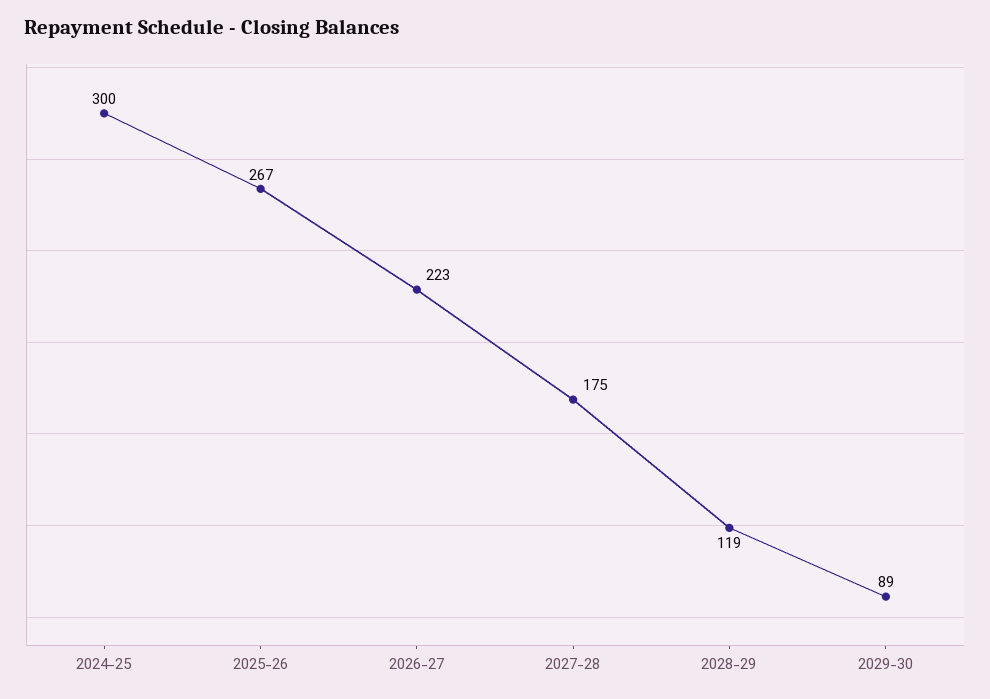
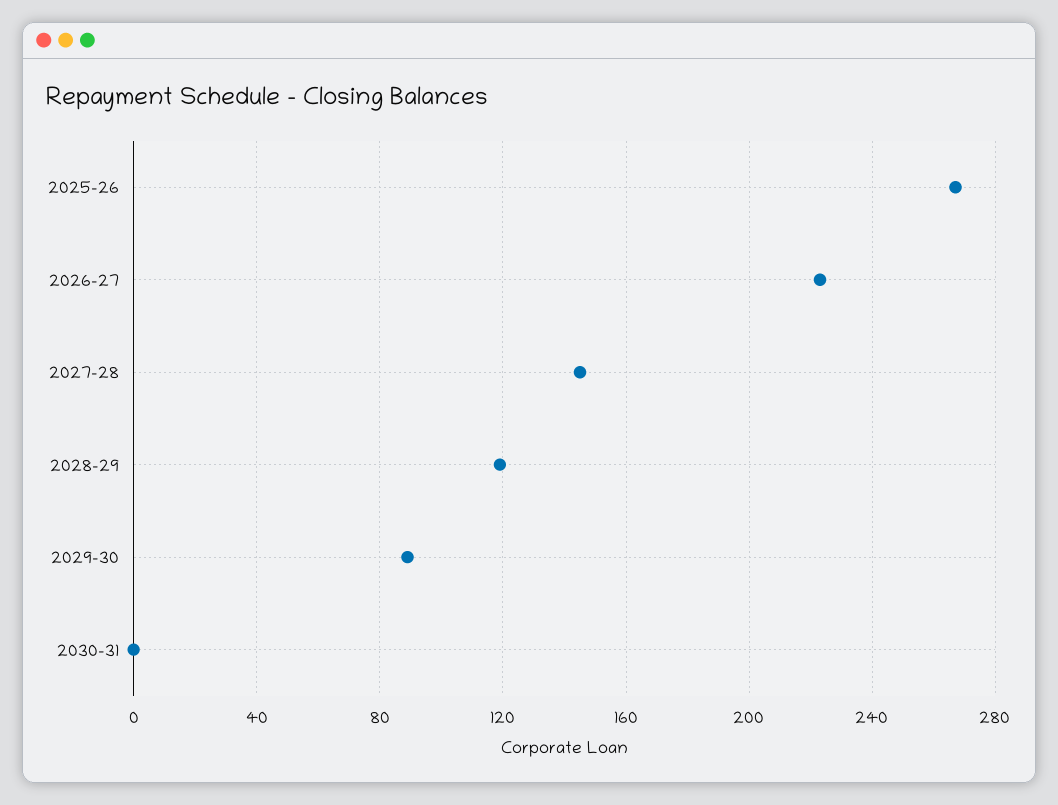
2024-25: 300 -> none
2027-28: 175 -> 145
2030-31: none -> 0

